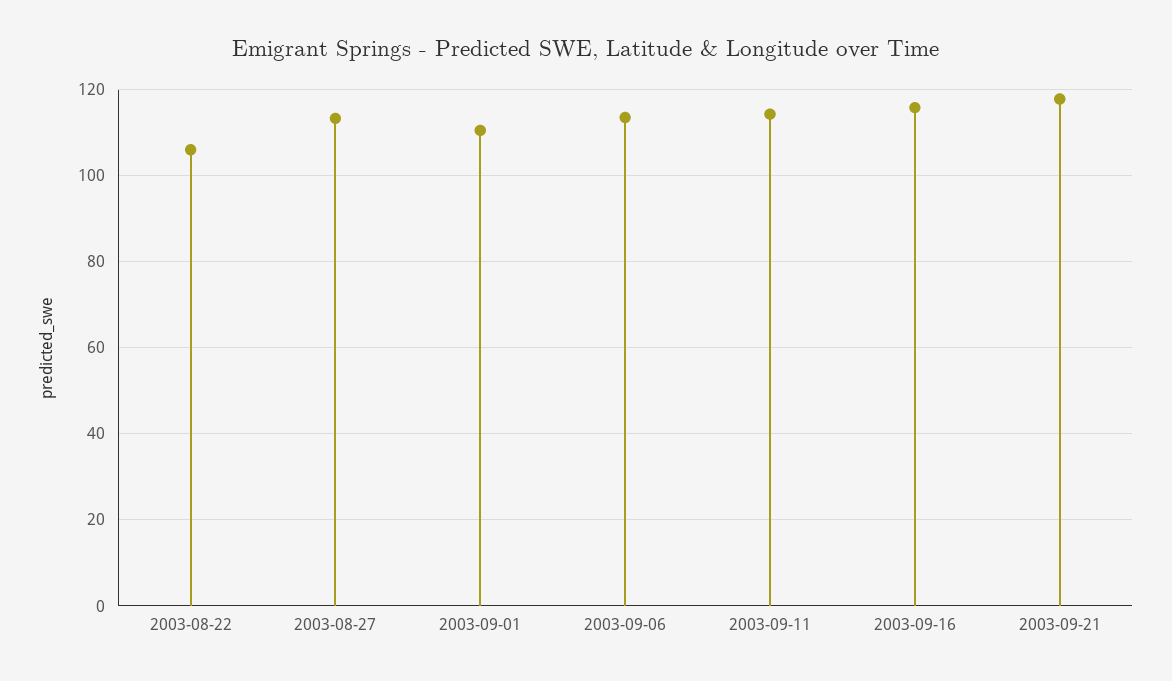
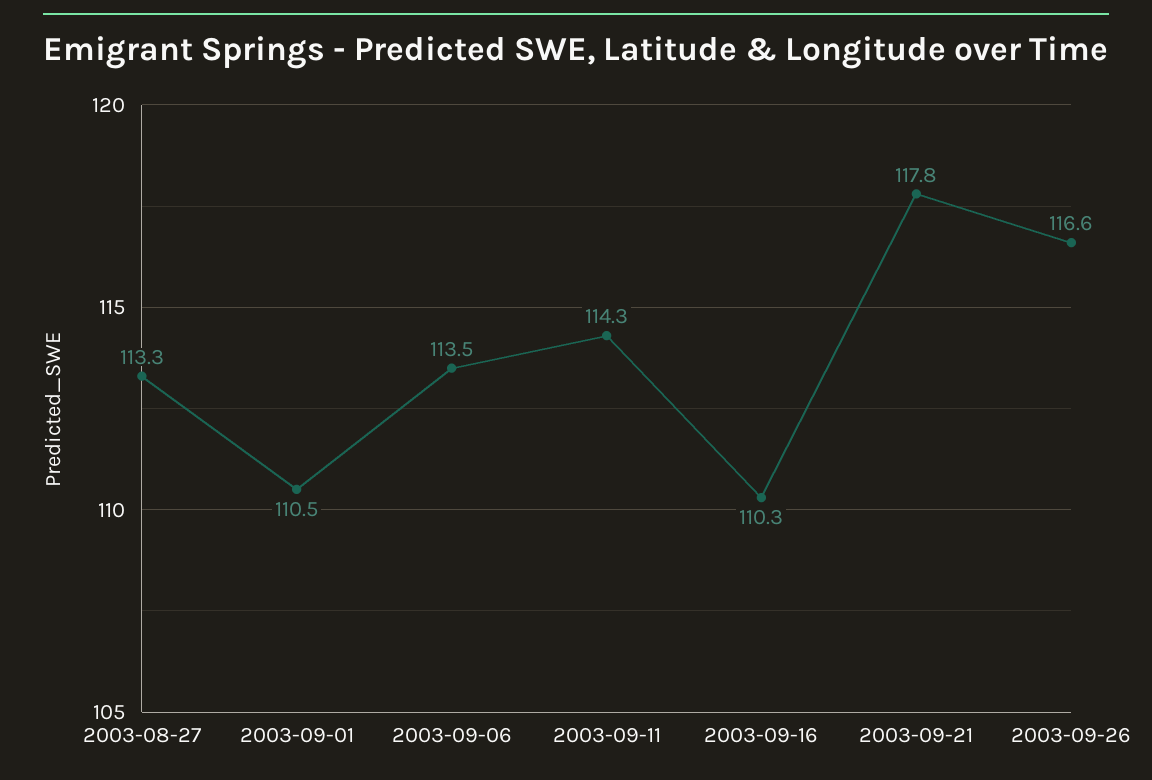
2003-08-22: 106 -> none
2003-09-16: 116 -> 110.3
2003-09-26: none -> 116.6

